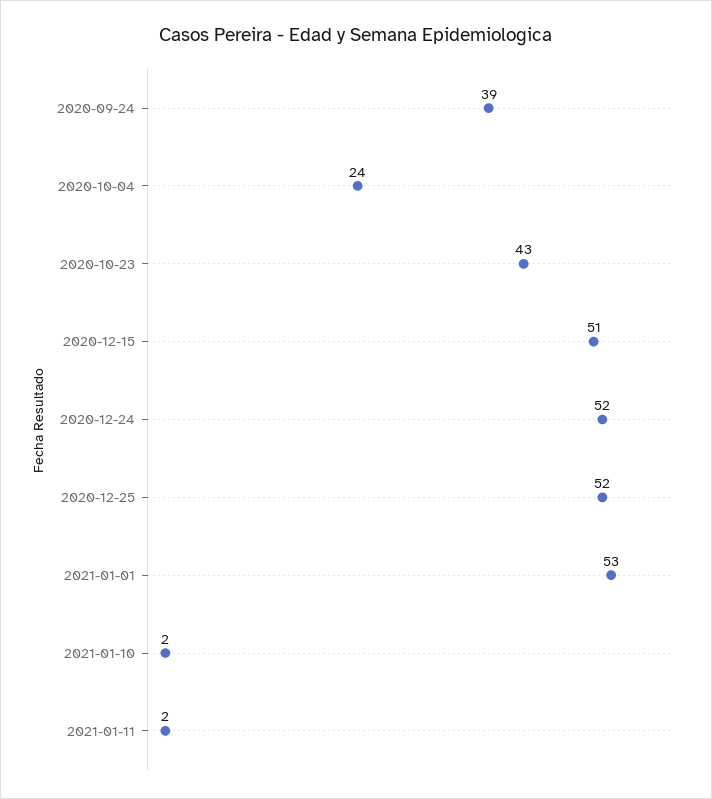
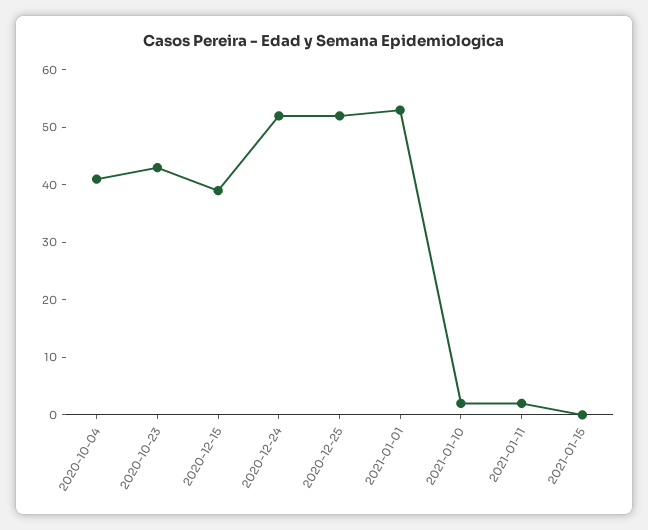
2020-09-24: 39 -> none
2020-10-04: 24 -> 40
2020-12-15: 51 -> 40
2021-01-15: none -> 0

